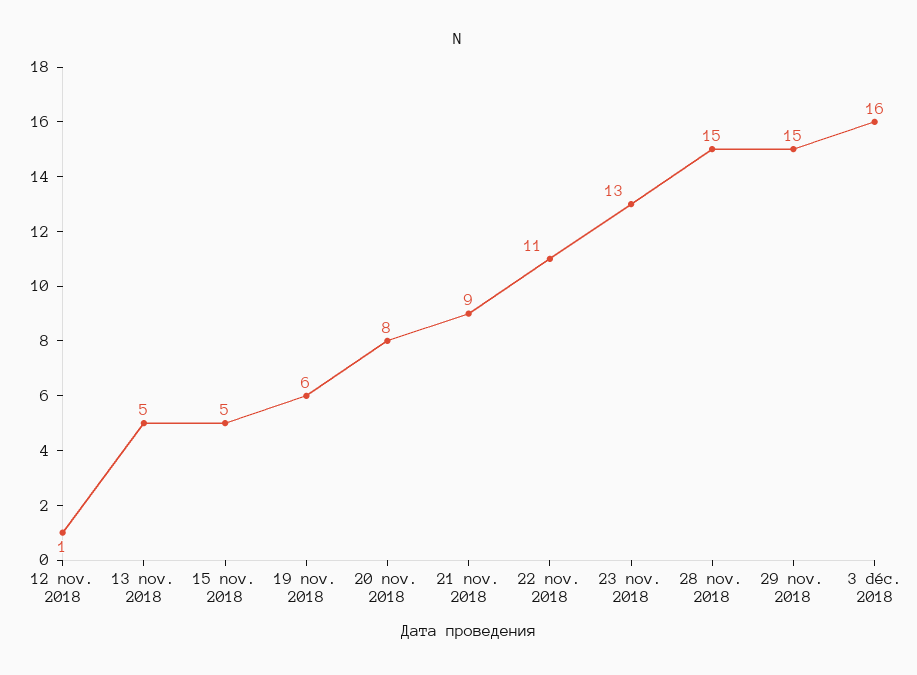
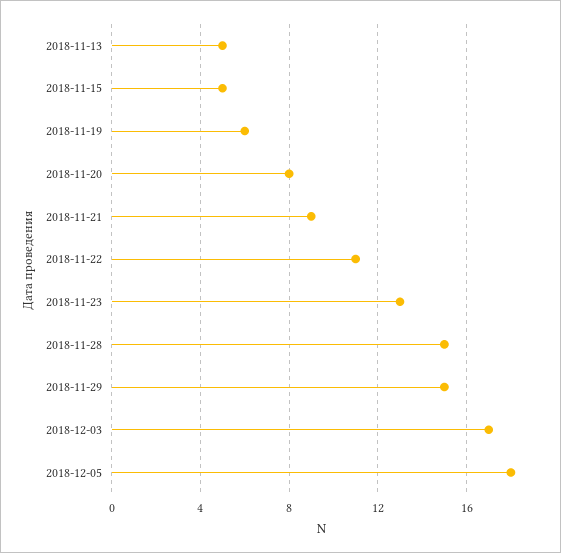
12 nov. 2018: 1 -> none
3 déc. 2018: 16 -> 17
2018-12-05: none -> 18

